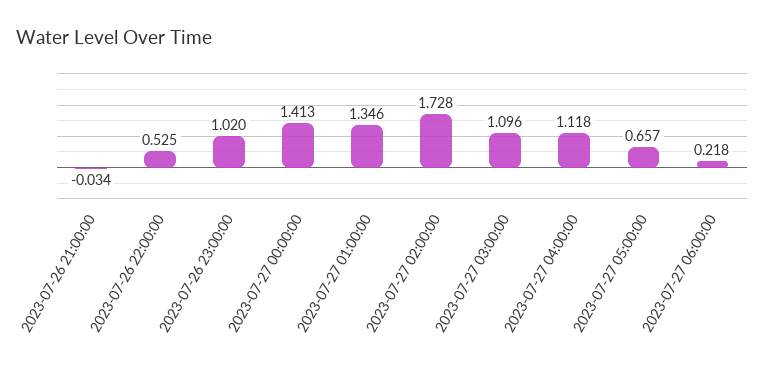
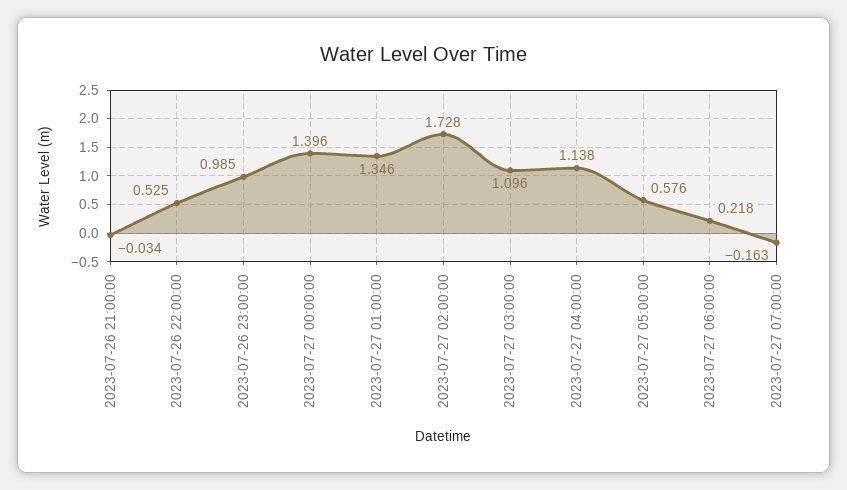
2023-07-26 23:00:00: 1.02 -> 0.985
2023-07-27 00:00:00: 1.413 -> 1.396
2023-07-27 04:00:00: 1.118 -> 1.138
2023-07-27 05:00:00: 0.657 -> 0.576
2023-07-27 07:00:00: none -> -0.163

